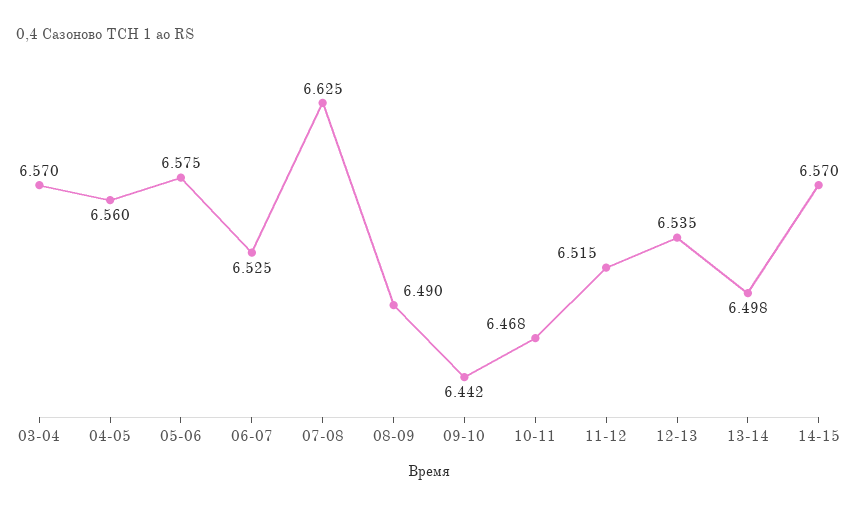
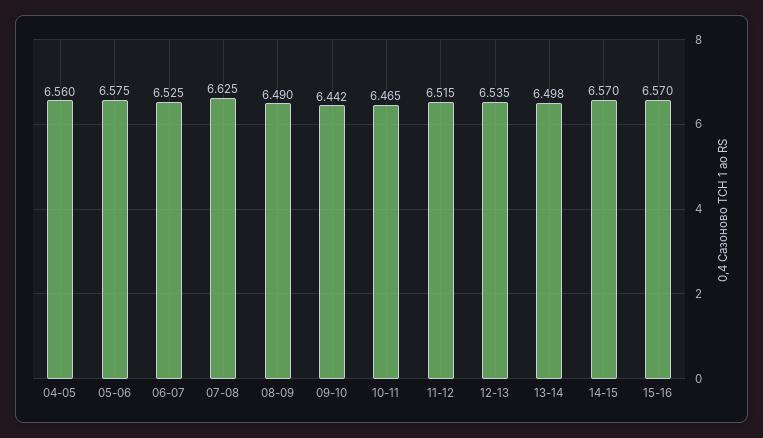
03-04: 6.57 -> none
10-11: 6.468 -> 6.465
15-16: none -> 6.57

